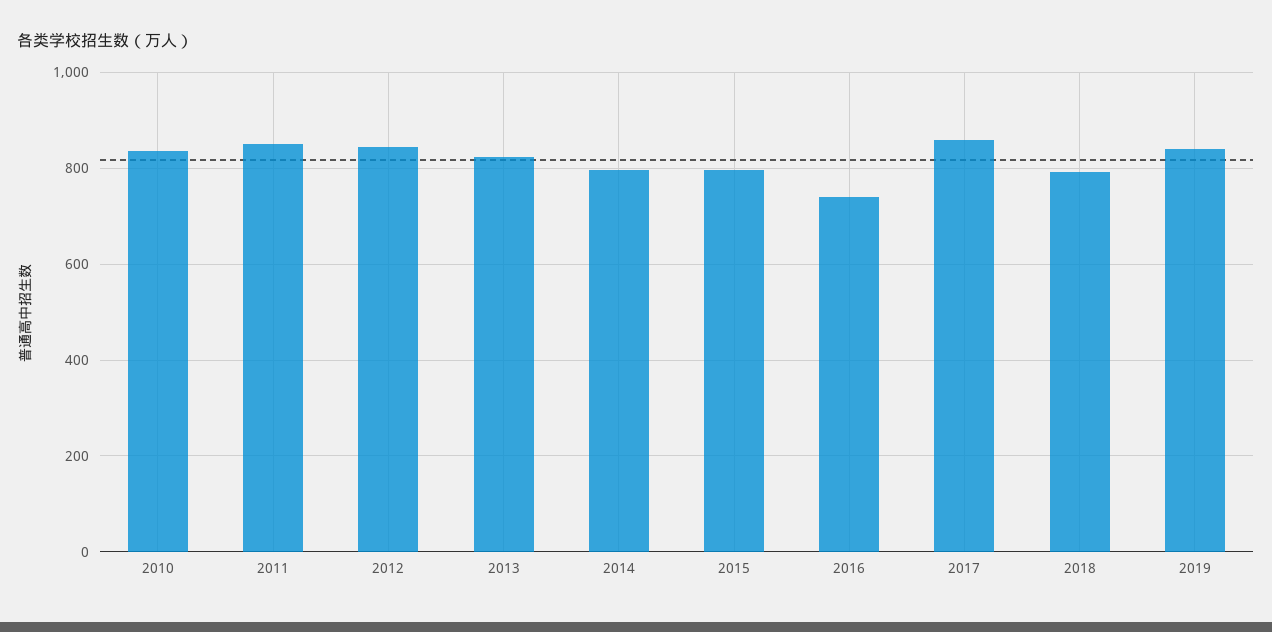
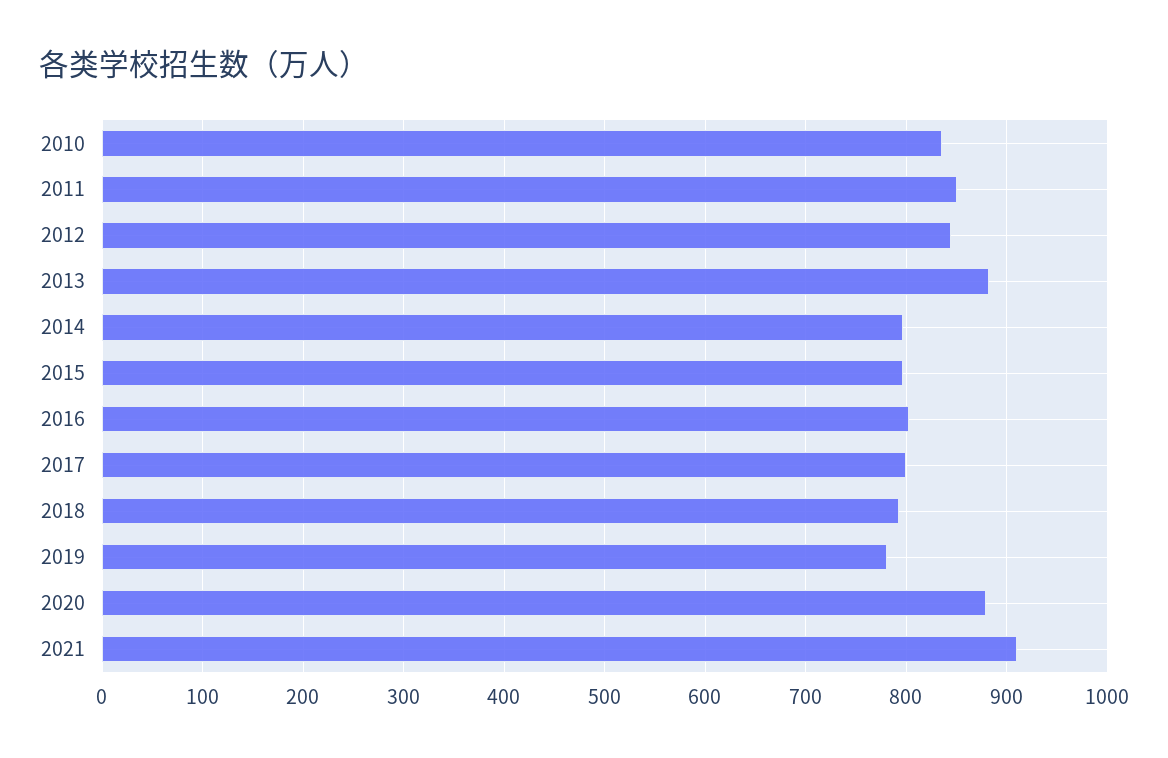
2013: 820 -> 880
2016: 740 -> 800
2017: 860 -> 800
2019: 840 -> 780
2020: none -> 880
2021: none -> 910

